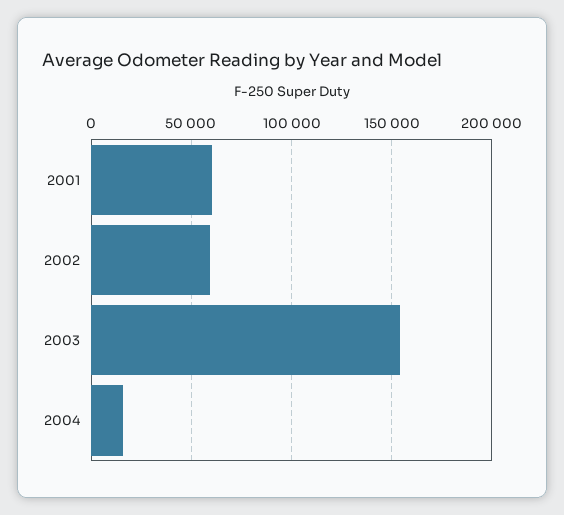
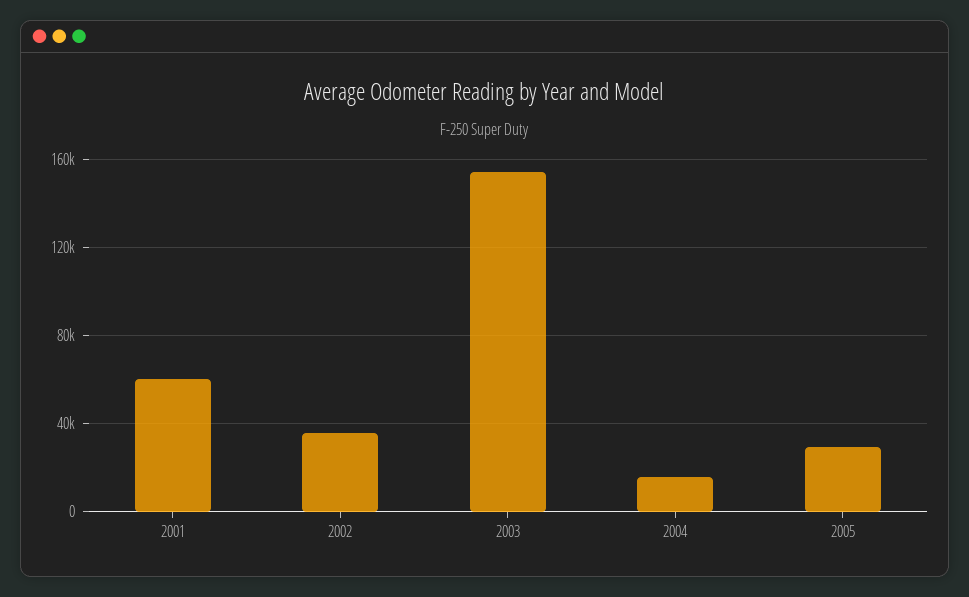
2002: 60000 -> 35000
2005: none -> 30000

